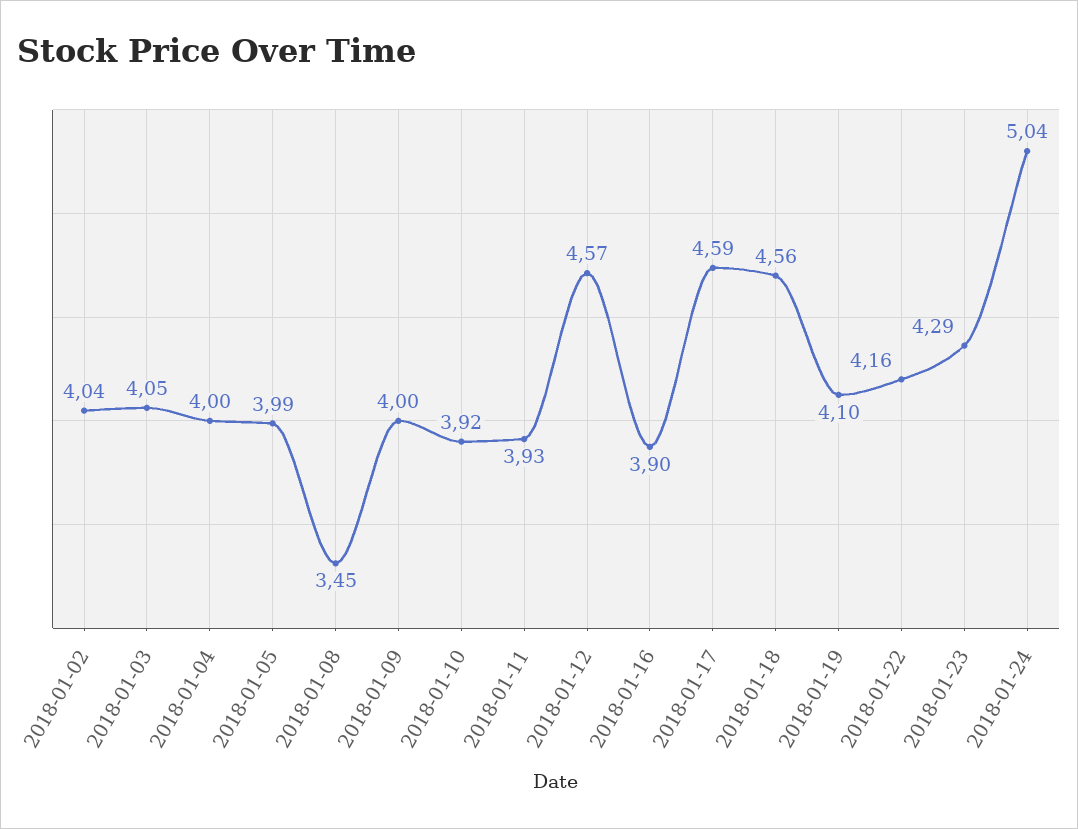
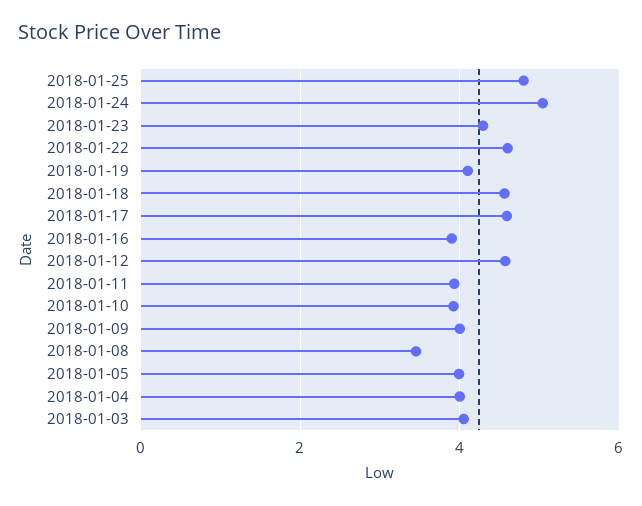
2018-01-02: 4.04 -> none
2018-01-22: 4.16 -> 4.6
2018-01-25: none -> 4.8

